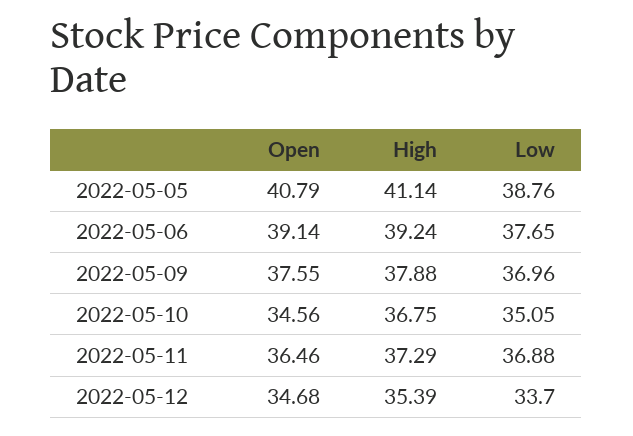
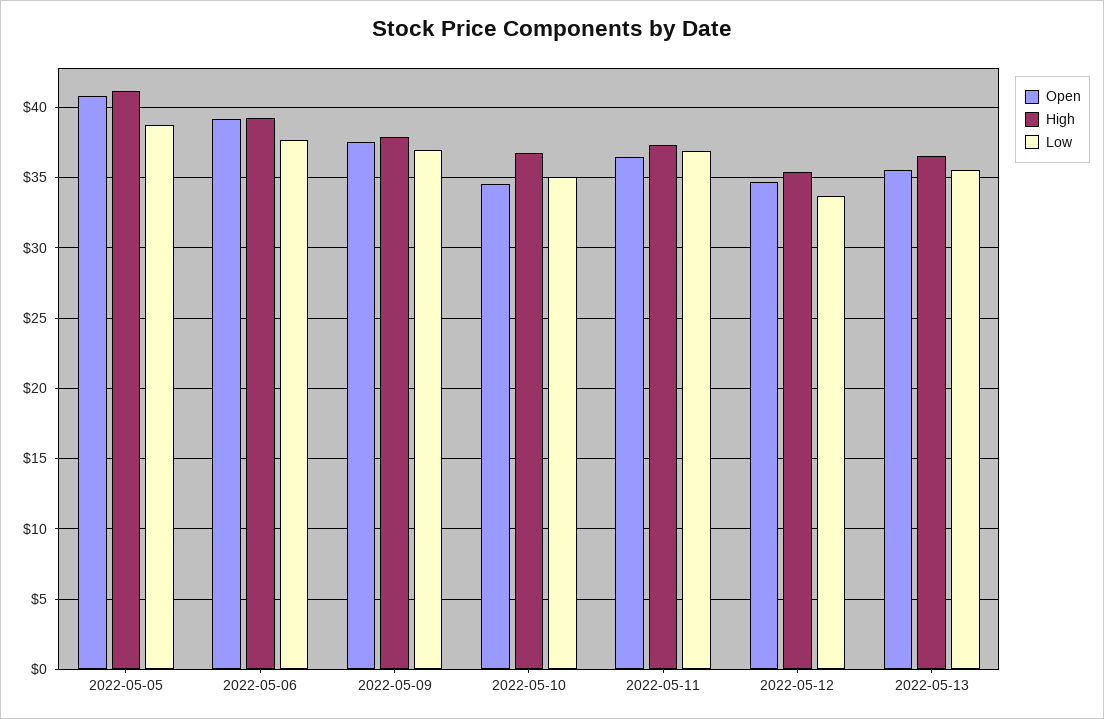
Open, 2022-05-13: none -> 35.5
High, 2022-05-13: none -> 36.5
Low, 2022-05-13: none -> 35.5

